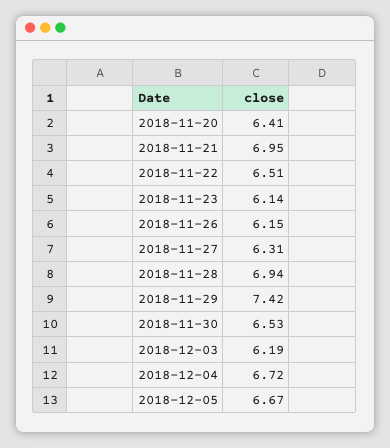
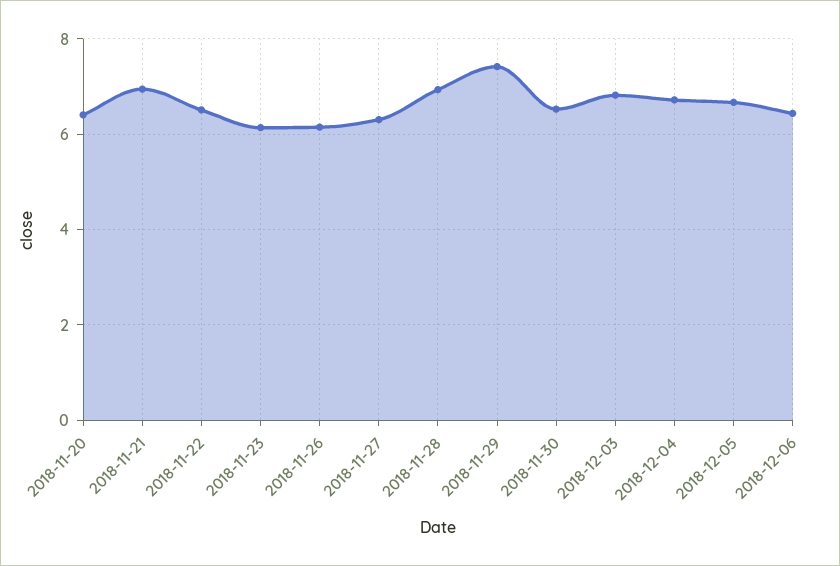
2018-12-03: 6.19 -> 6.8
2018-12-06: none -> 6.4

